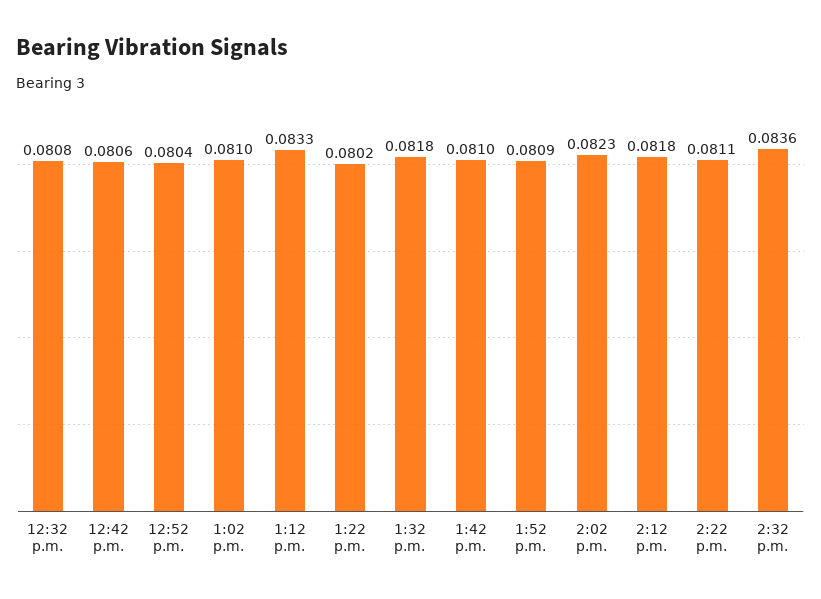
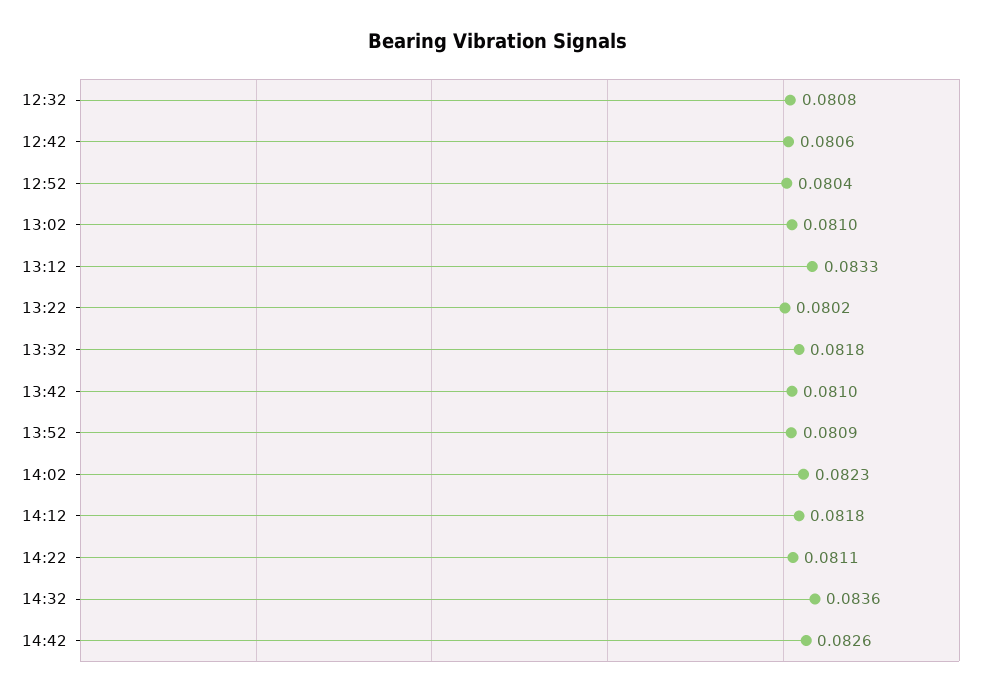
14:42: none -> 0.0826

